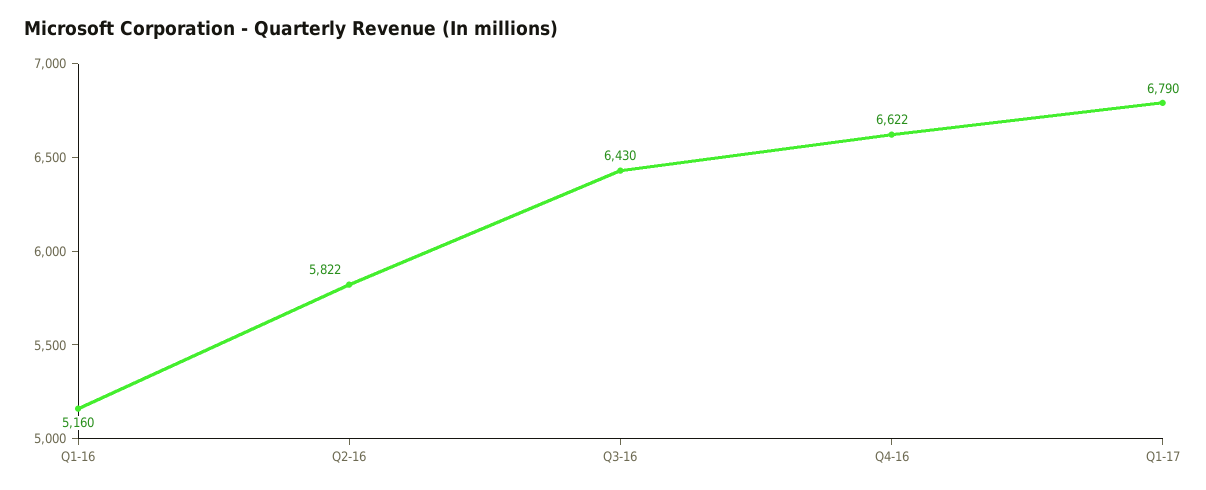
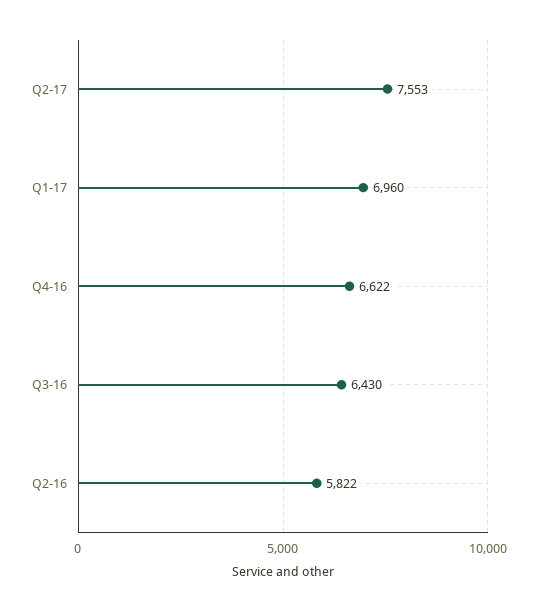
Q1-16: 5160 -> none
Q1-17: 6790 -> 6960
Q2-17: none -> 7553

